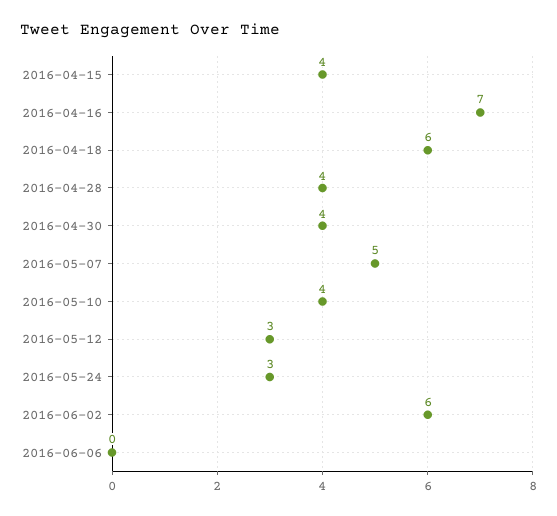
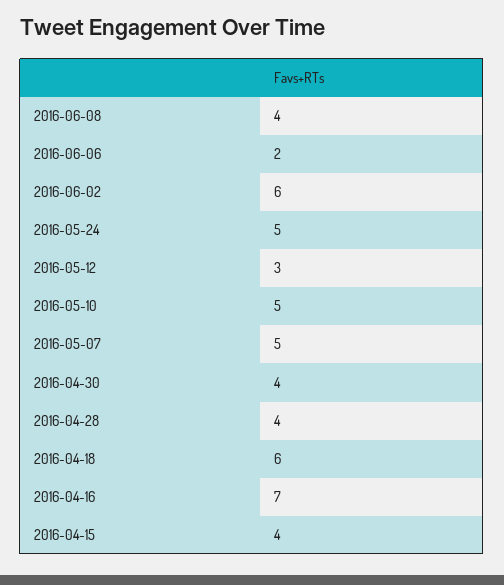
2016-05-10: 4 -> 5
2016-05-24: 3 -> 5
2016-06-06: 0 -> 2
2016-06-08: none -> 4

